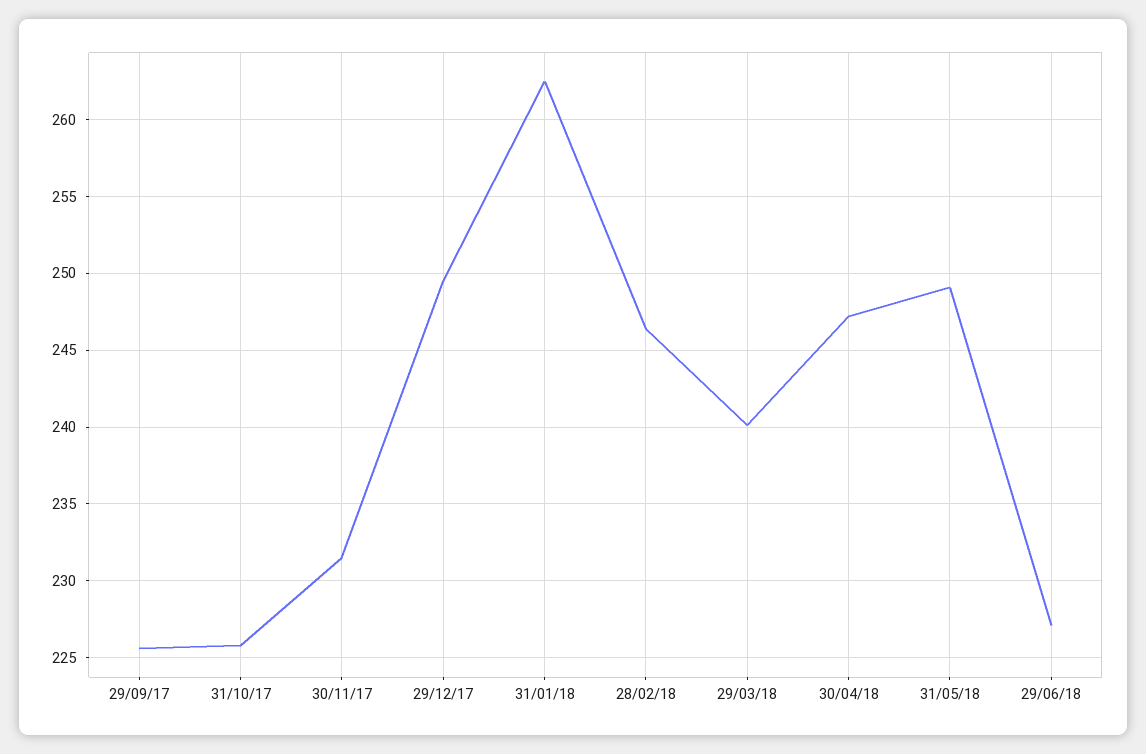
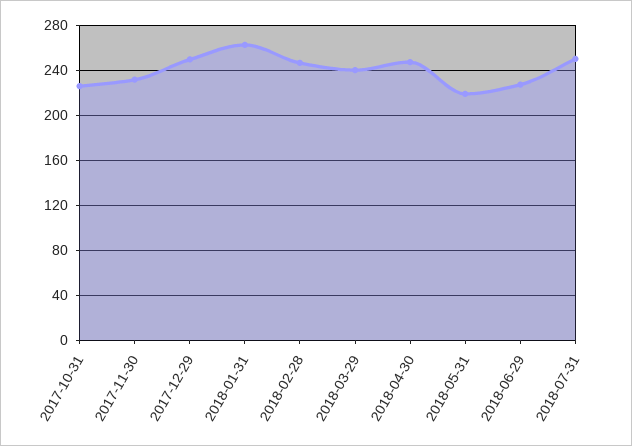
29/09/17: 225.5 -> none
31/05/18: 249 -> 220
2018-07-31: none -> 250

